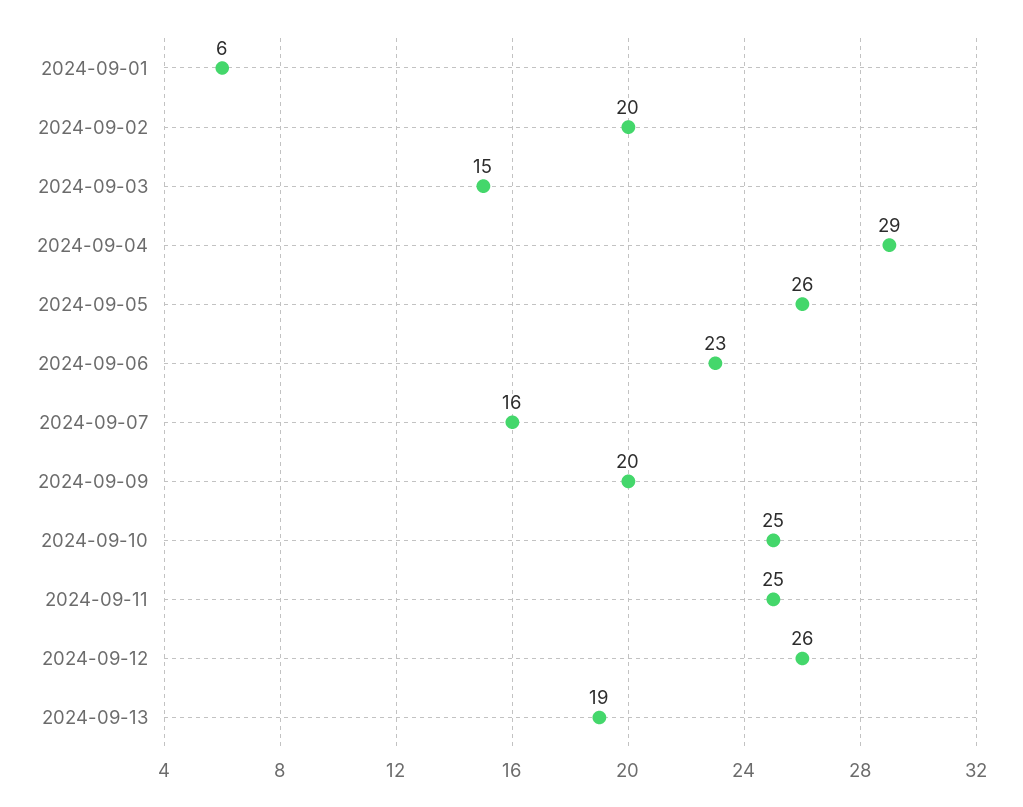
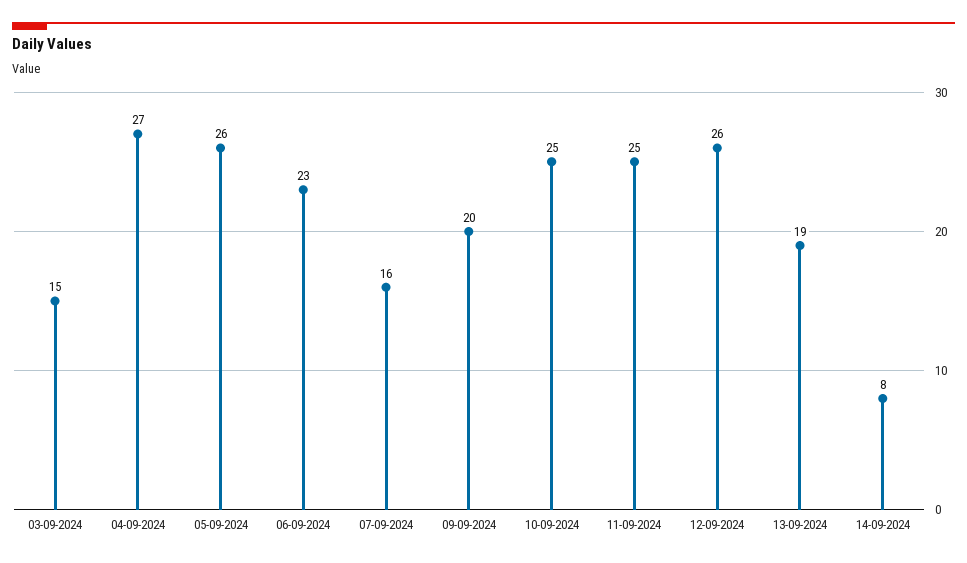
2024-09-01: 6 -> none
2024-09-02: 20 -> none
2024-09-04: 29 -> 27
14-09-2024: none -> 8

